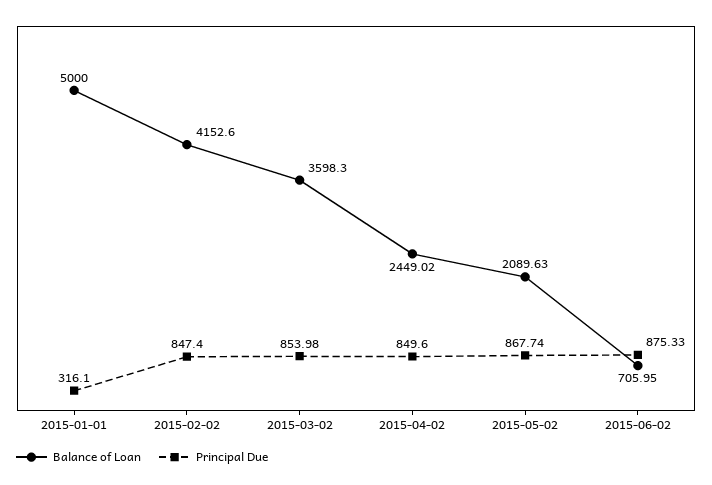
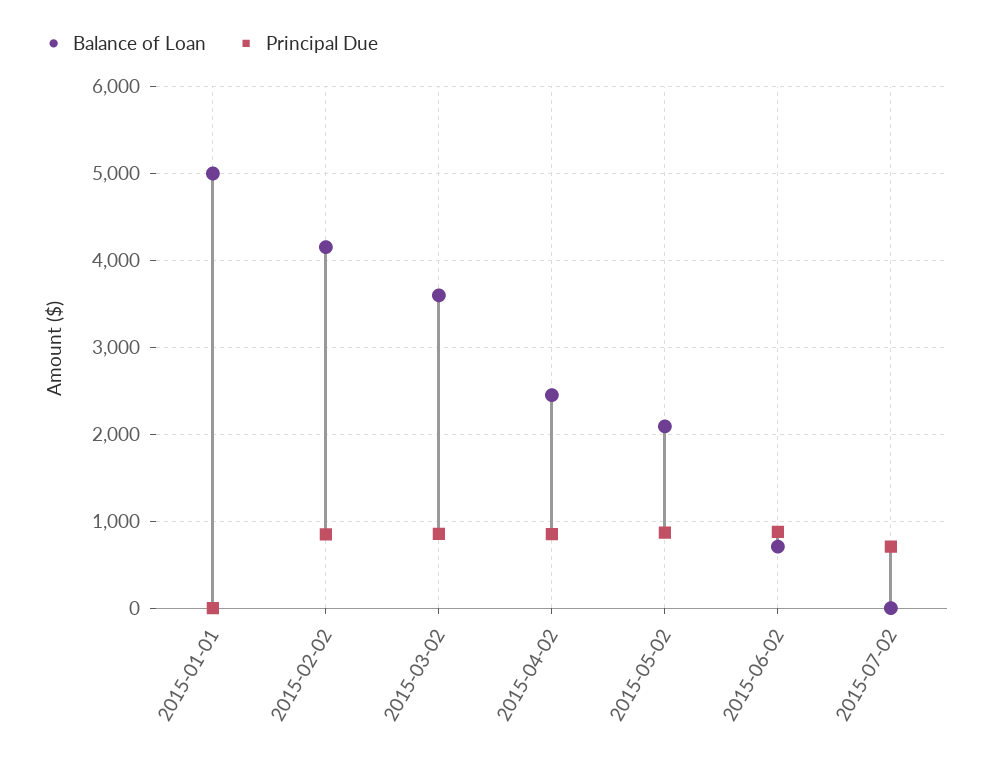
Principal Due, 2015-01-01: 316.1 -> 0
Balance of Loan, 2015-07-02: none -> 0
Principal Due, 2015-07-02: none -> 700

